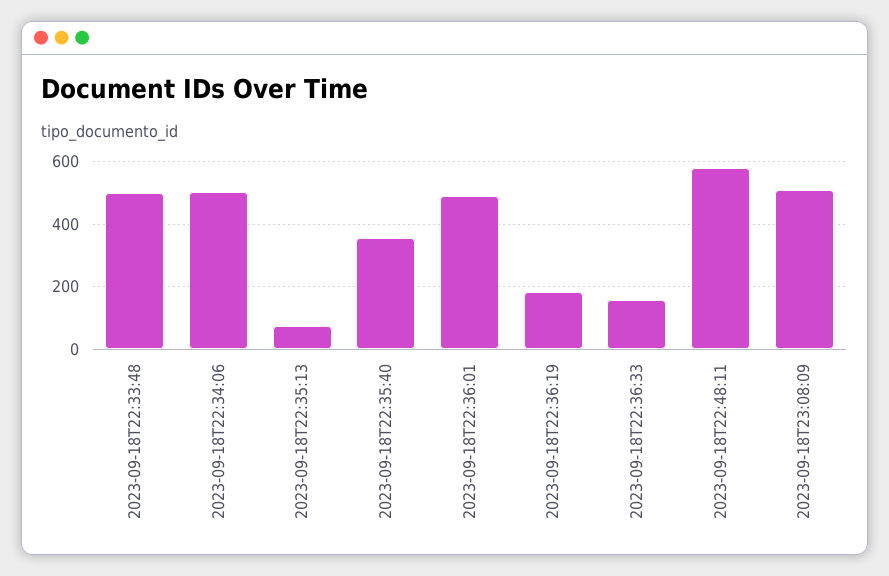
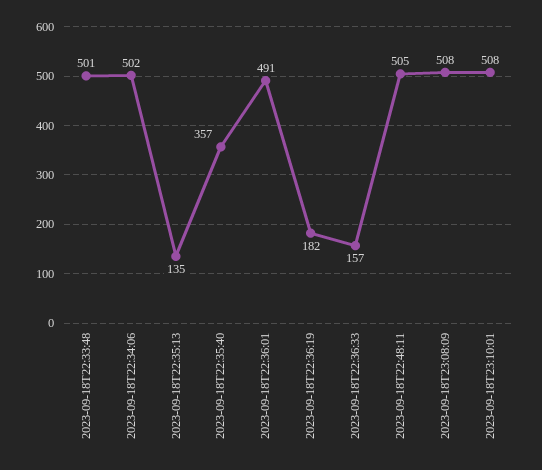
2023-09-18T22:35:13: 80 -> 135
2023-09-18T22:48:11: 580 -> 505
2023-09-18T23:10:01: none -> 508

